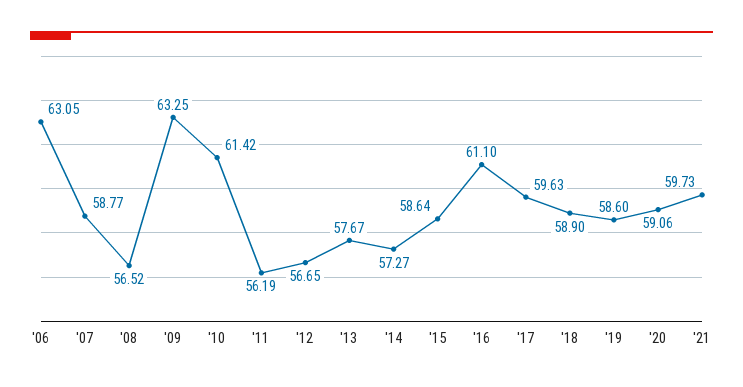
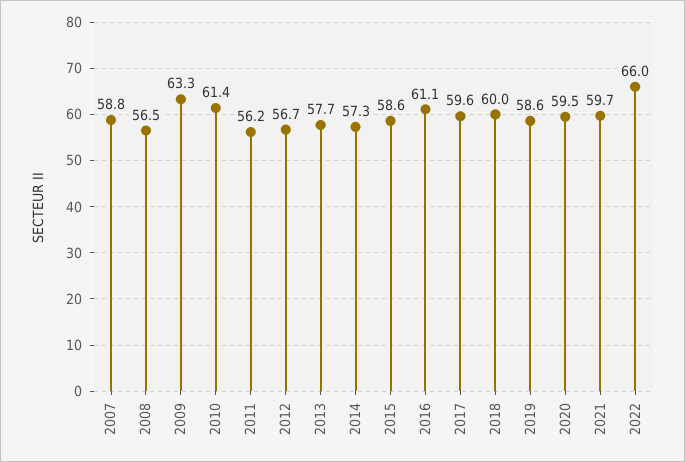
'06: 63.05 -> none
'18: 58.9 -> 60
'20: 59.06 -> 59.5
2022: none -> 66

